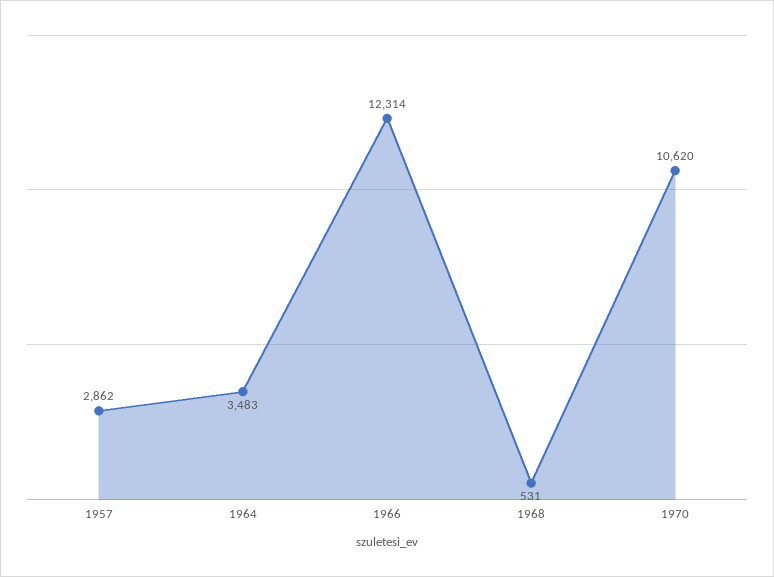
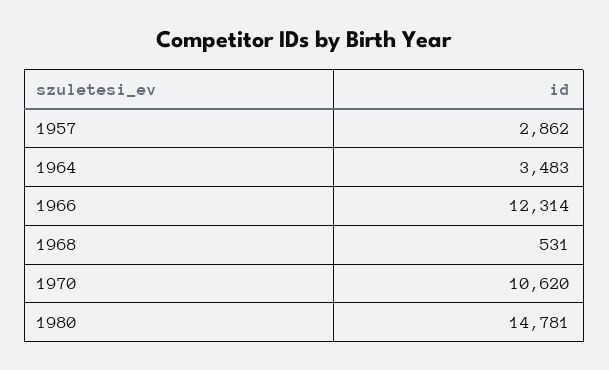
1980: none -> 14781

